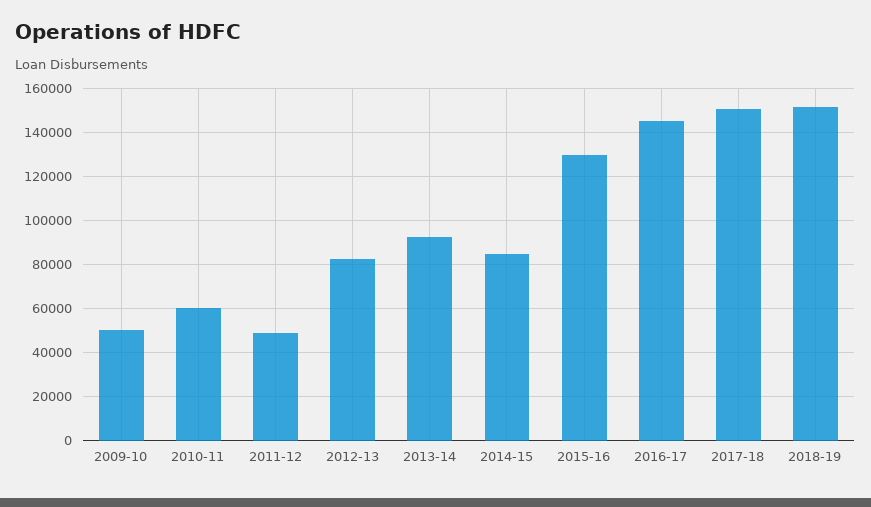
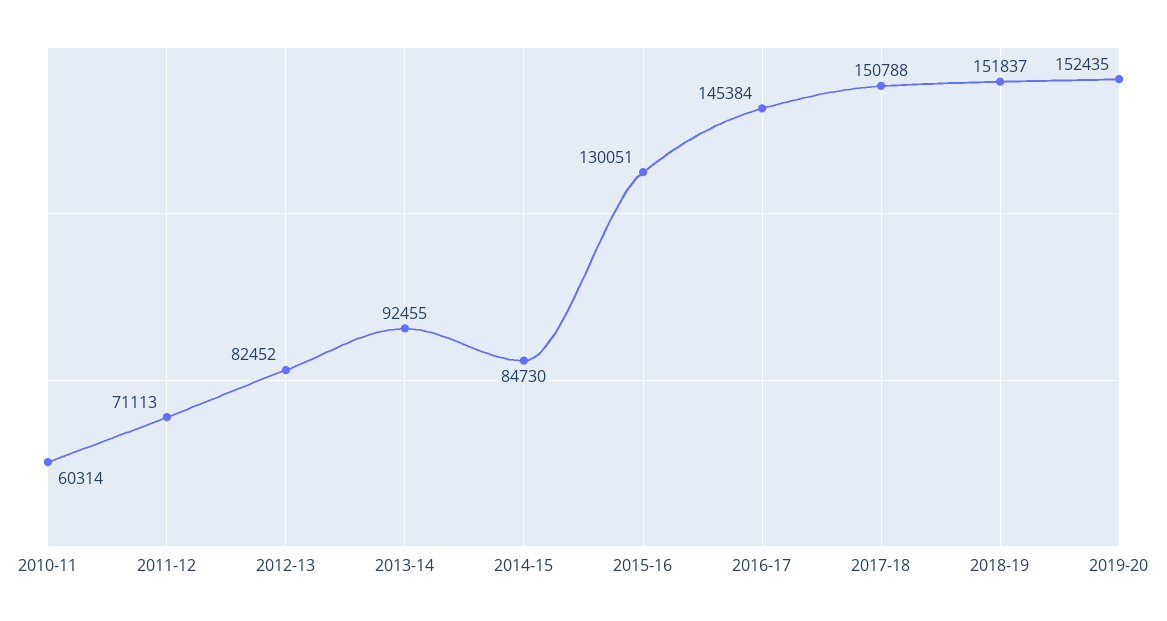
2009-10: 50000 -> none
2011-12: 50000 -> 71113
2019-20: none -> 152435

